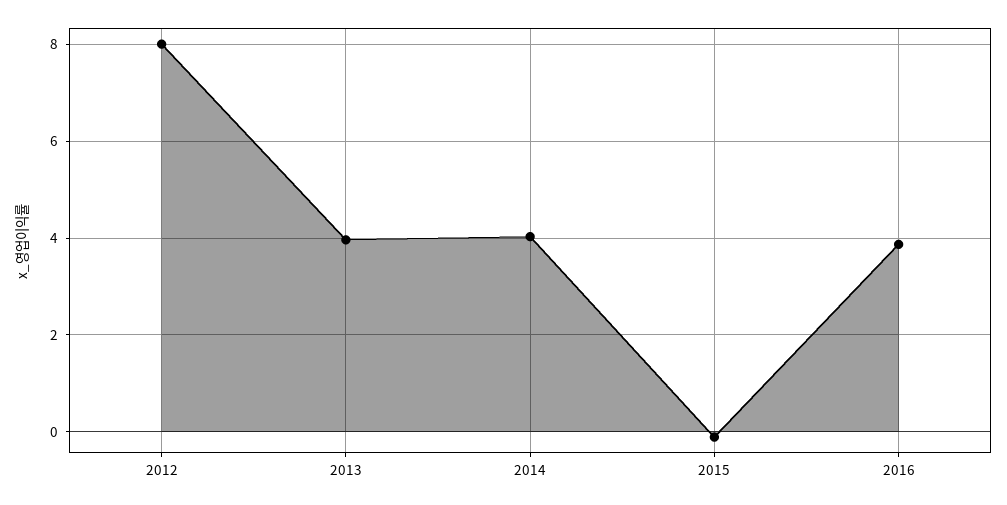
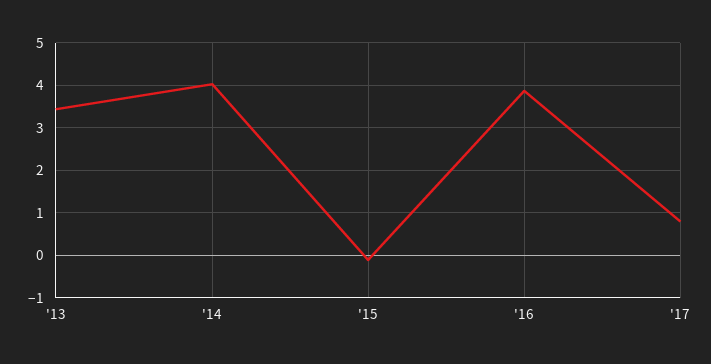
2012: 8 -> none
2013: 4 -> 3.4
'17: none -> 0.8

